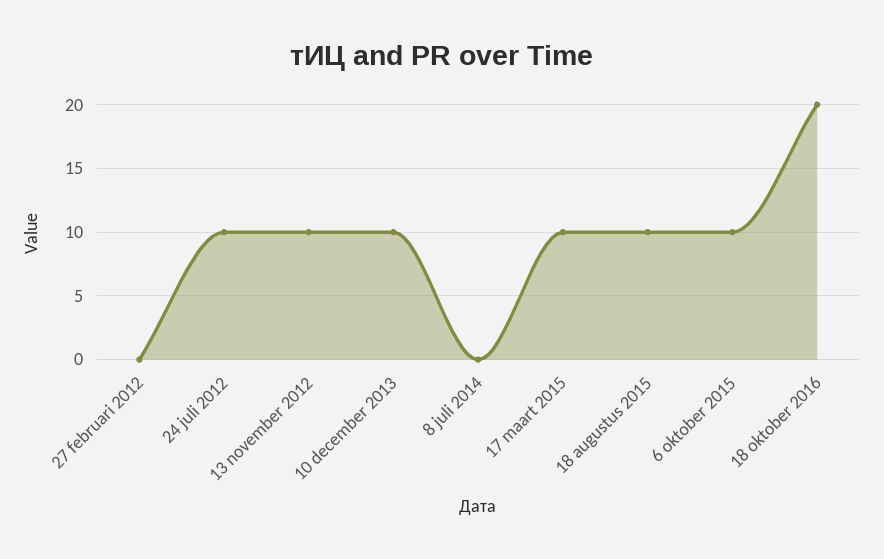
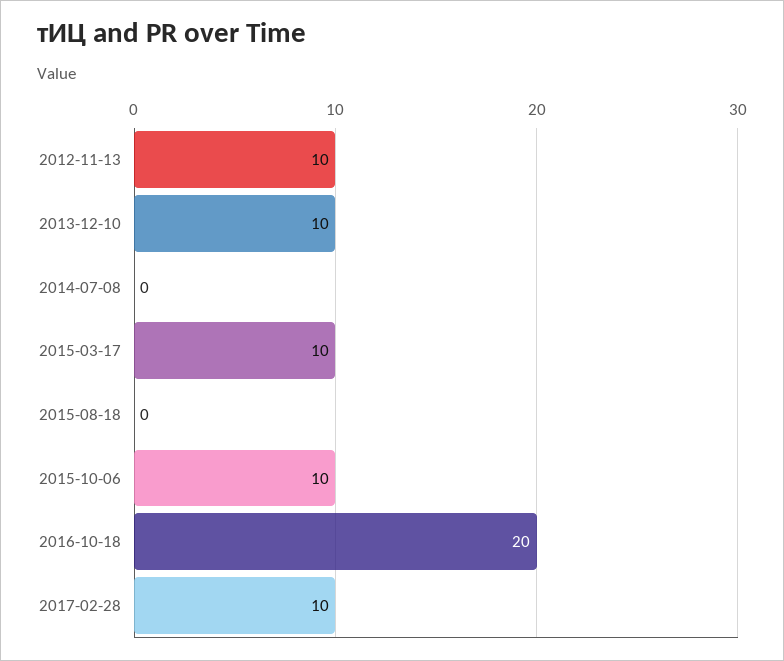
27 februari 2012: 0 -> none
24 juli 2012: 10 -> none
18 augustus 2015: 10 -> 0
2017-02-28: none -> 10

